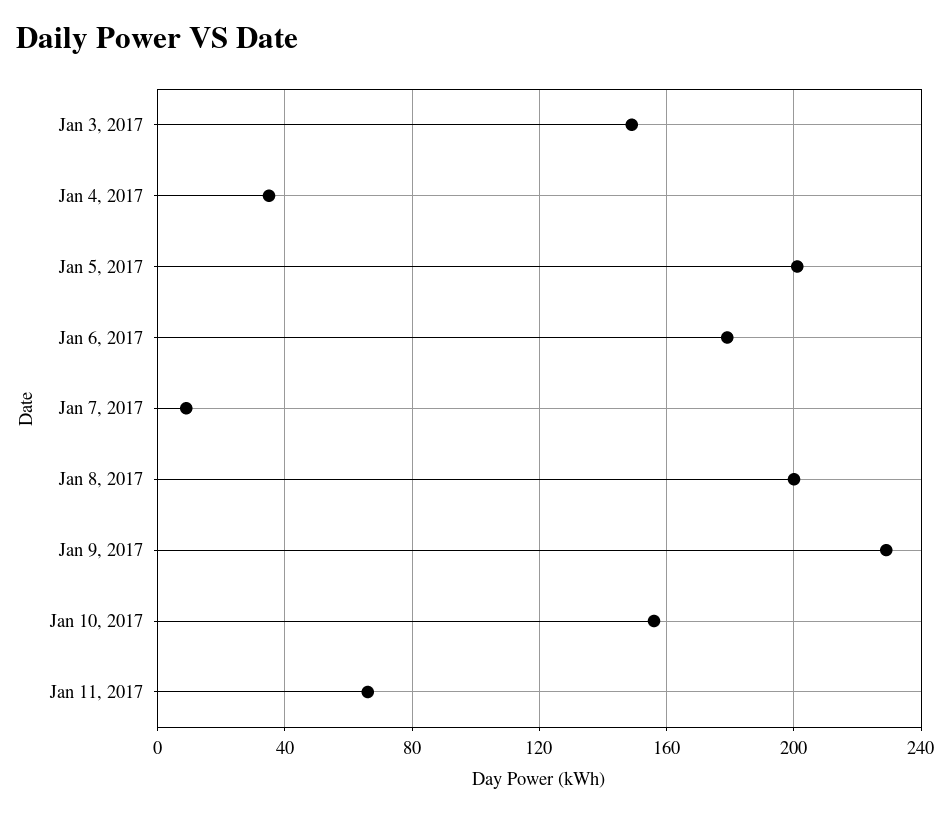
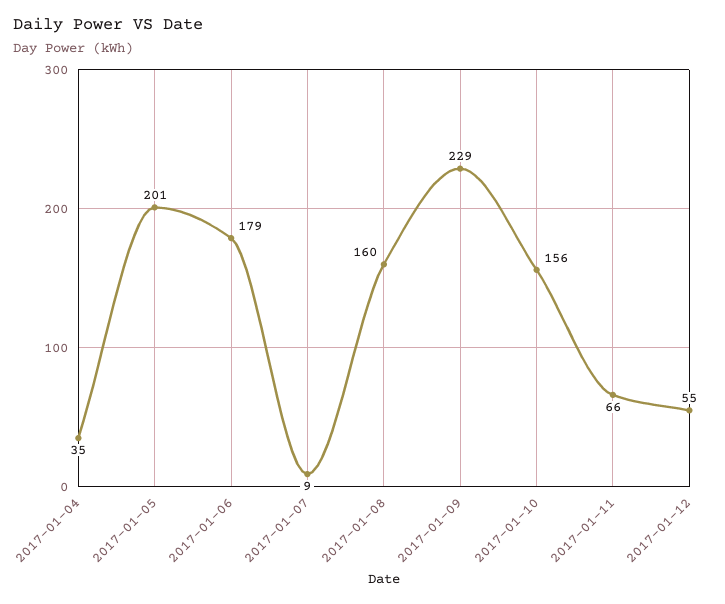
Jan 3, 2017: 150 -> none
Jan 8, 2017: 200 -> 160
2017-01-12: none -> 55

